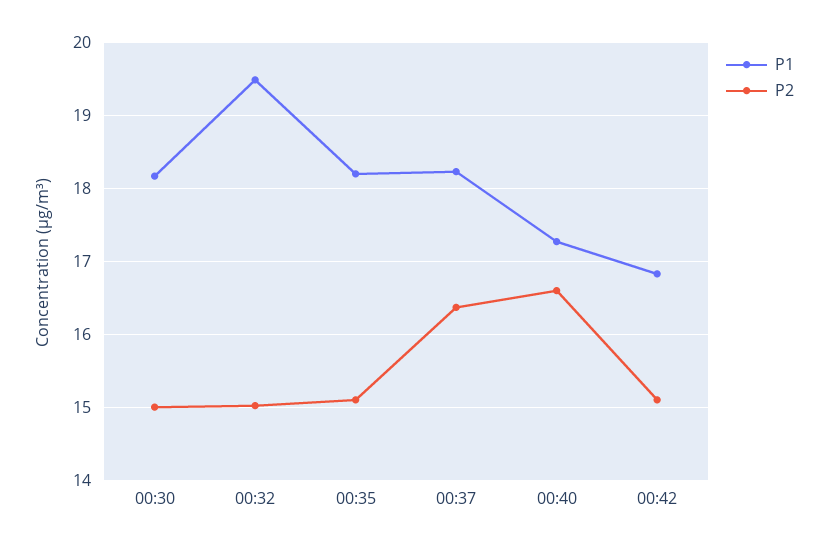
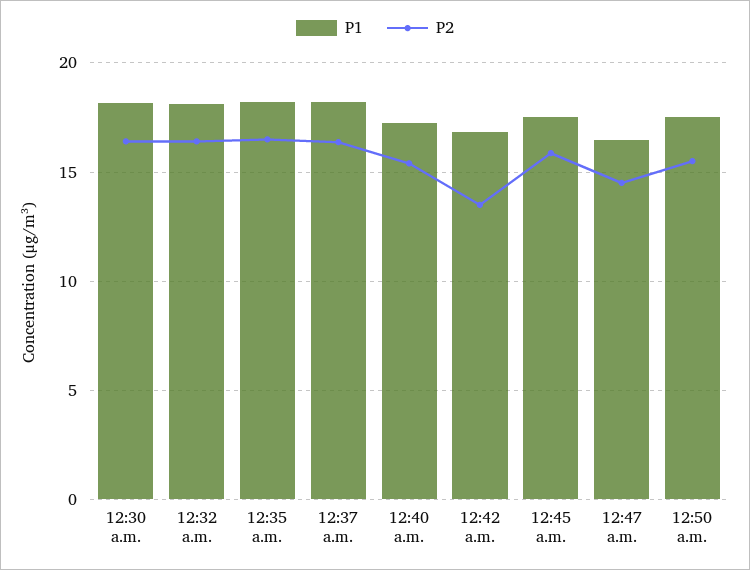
P2, 00:30: 15 -> 16.5
P1, 00:32: 19.5 -> 18
P2, 00:32: 15 -> 16.5
P2, 00:35: 15.1 -> 16.5
P2, 00:40: 16.6 -> 15.5
P2, 00:42: 15.1 -> 13.5
P1, 12:45 a.m.: none -> 17.5
P2, 12:45 a.m.: none -> 16
P1, 12:47 a.m.: none -> 16.5
P2, 12:47 a.m.: none -> 14.5
P1, 12:50 a.m.: none -> 17.5
P2, 12:50 a.m.: none -> 15.5

